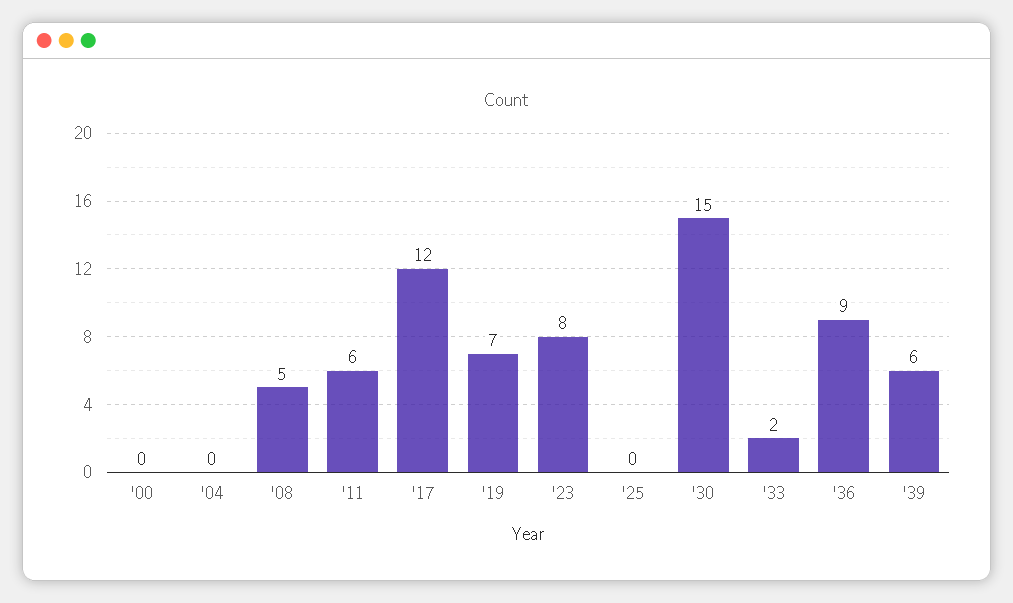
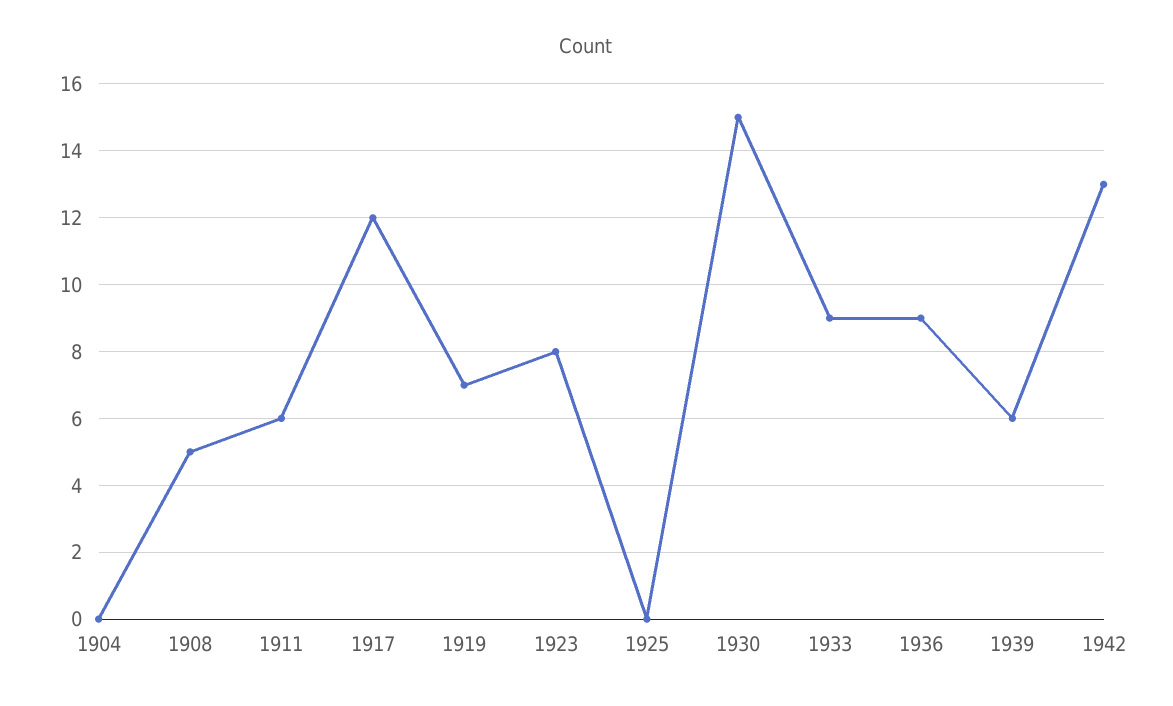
'00: 0 -> none
'33: 2 -> 9
1942: none -> 13

